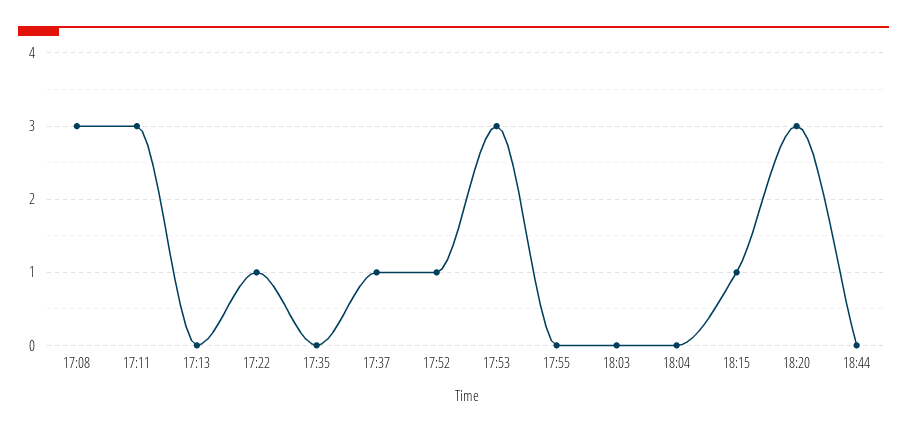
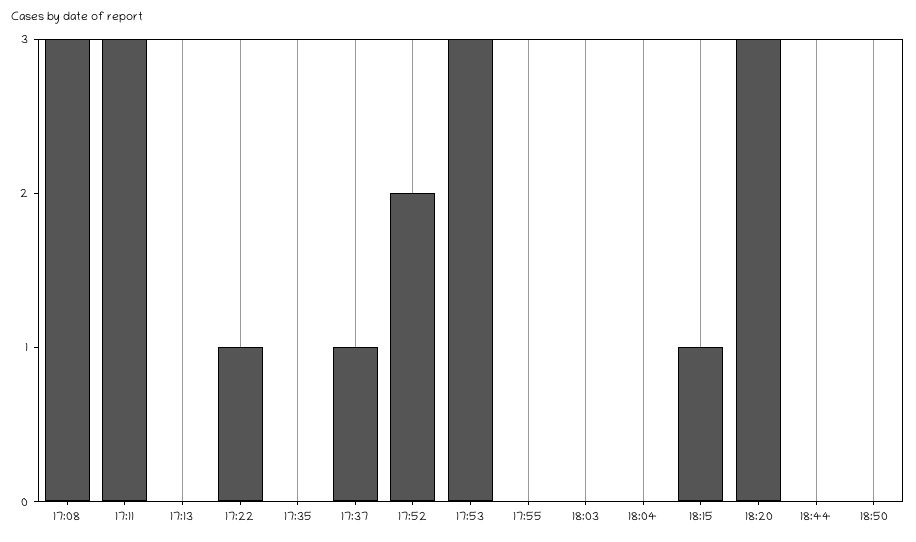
17:52: 1 -> 2
18:50: none -> 0

